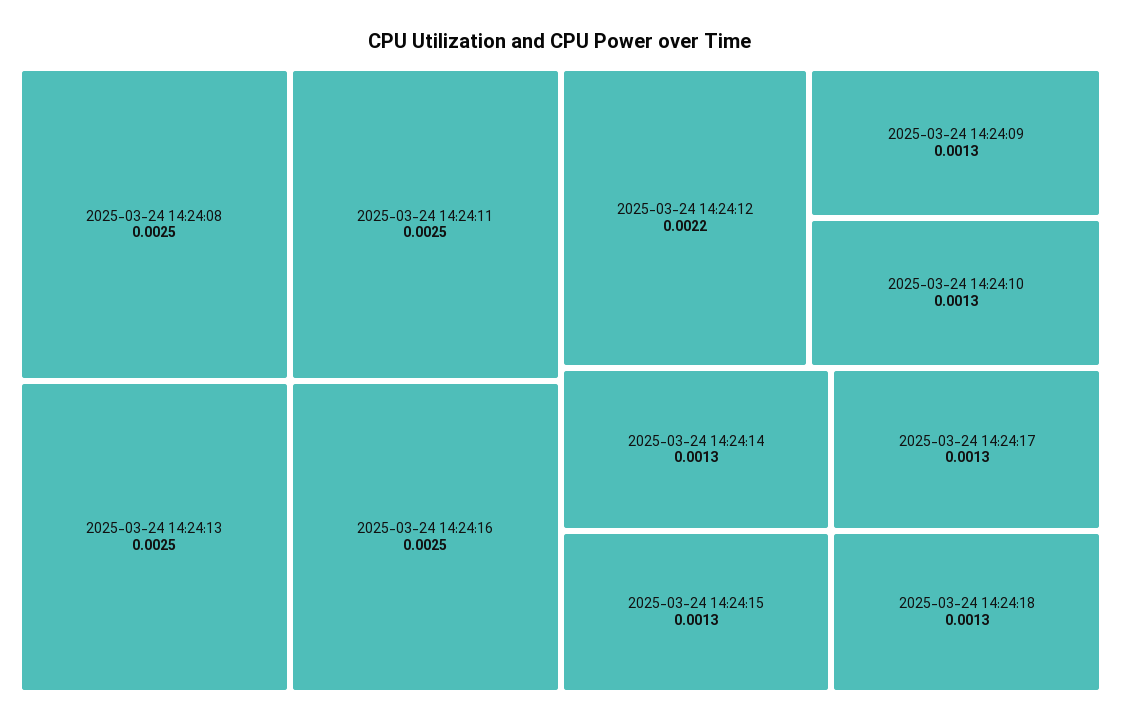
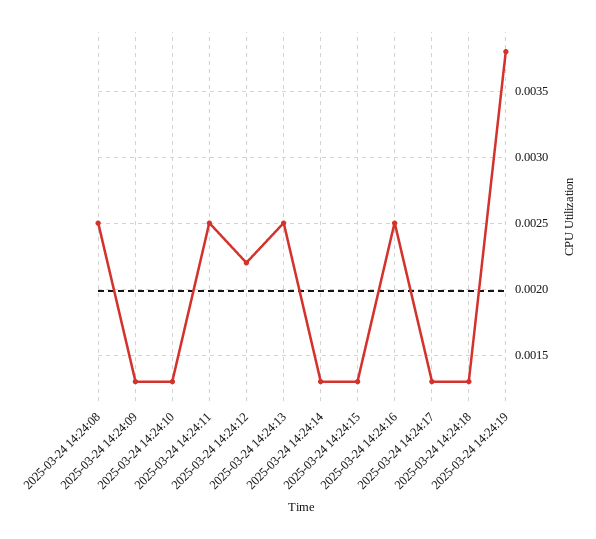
2025-03-24 14:24:19: none -> 0.0038

